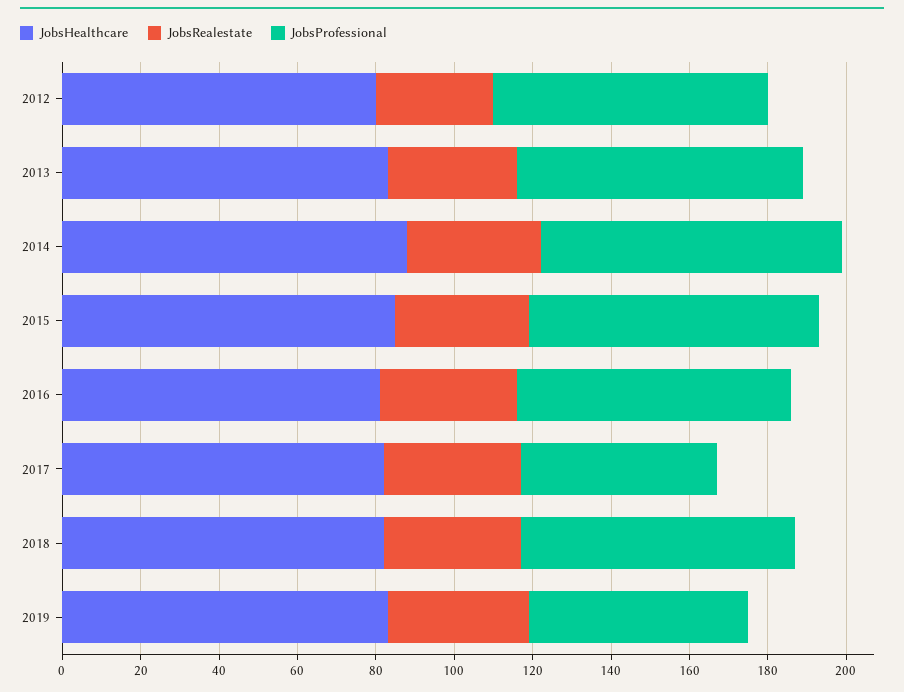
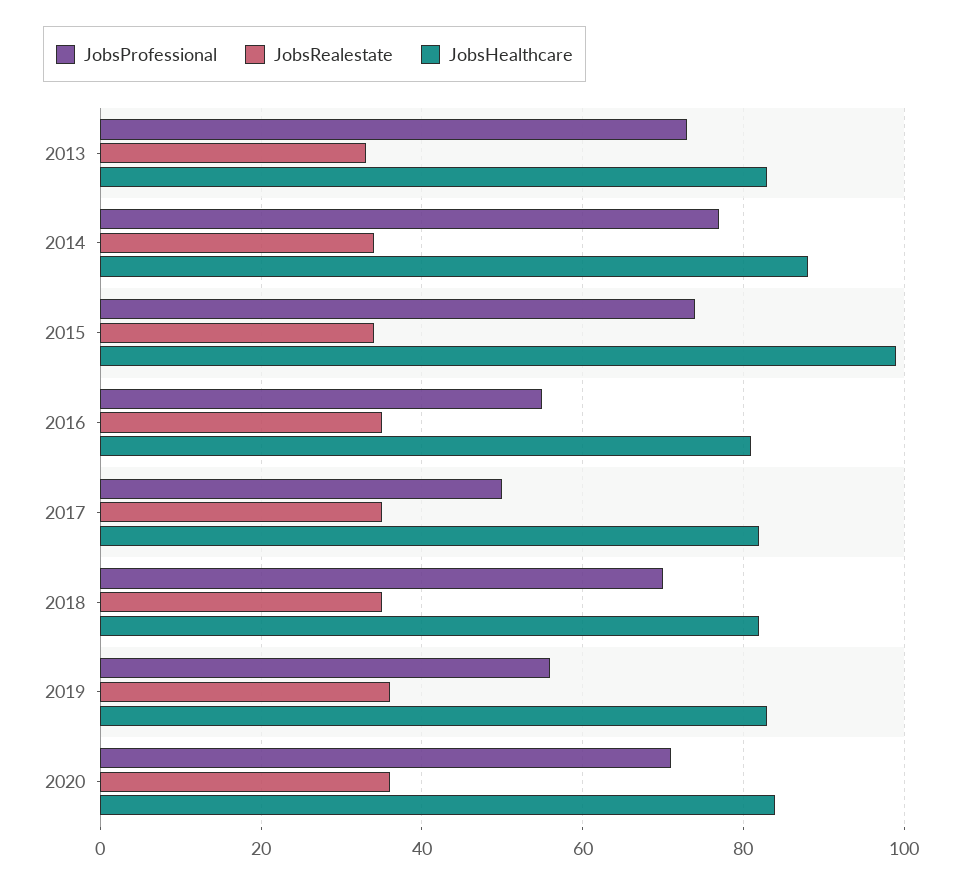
JobsHealthcare, 2012: 80 -> none
JobsRealestate, 2012: 30 -> none
JobsProfessional, 2012: 70 -> none
JobsHealthcare, 2015: 85 -> 100
JobsProfessional, 2016: 70 -> 55
JobsProfessional, 2020: none -> 70
JobsRealestate, 2020: none -> 35
JobsHealthcare, 2020: none -> 85

